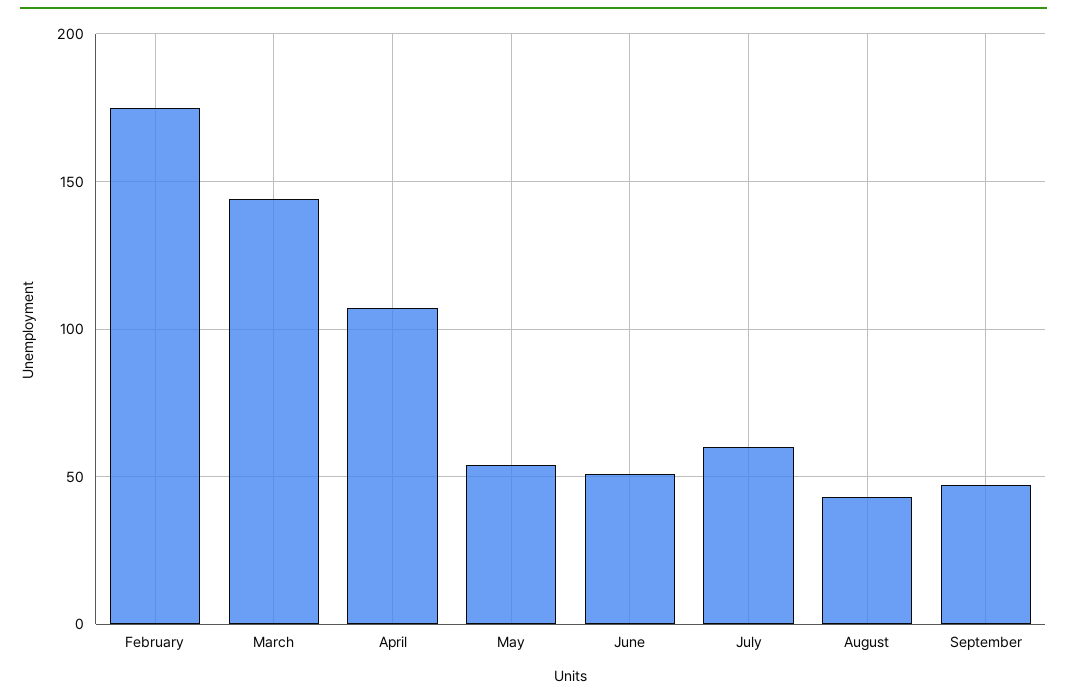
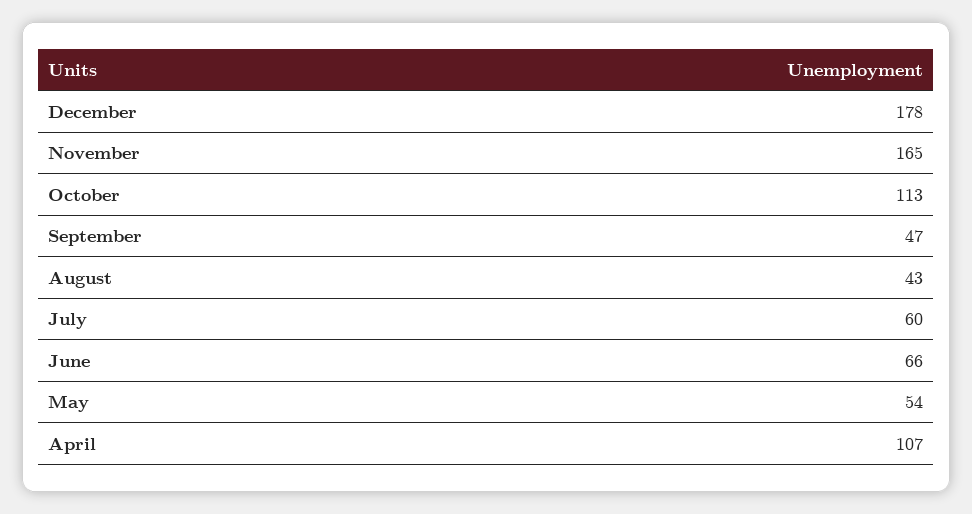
February: 175 -> none
March: 145 -> none
June: 50 -> 66
December: none -> 178
November: none -> 165
October: none -> 113

